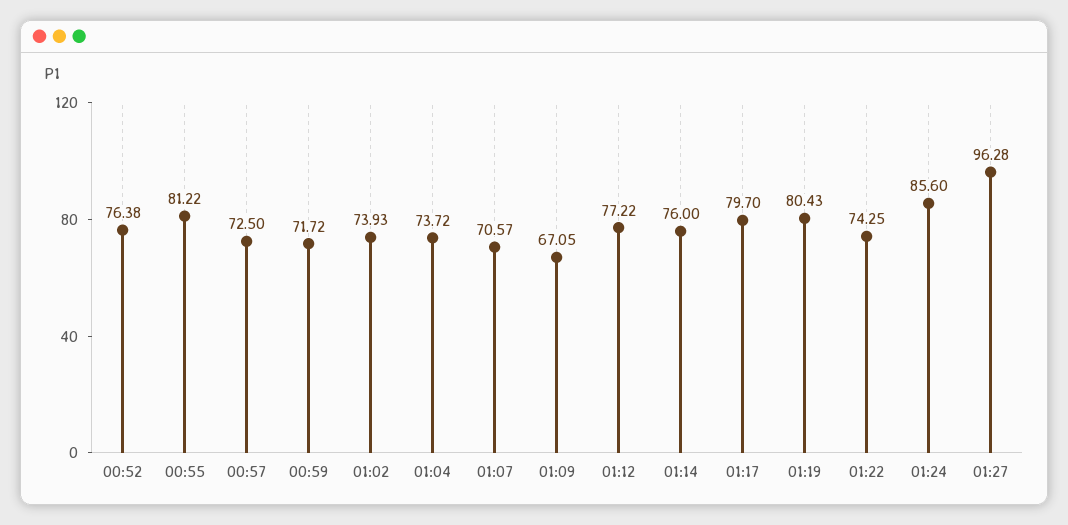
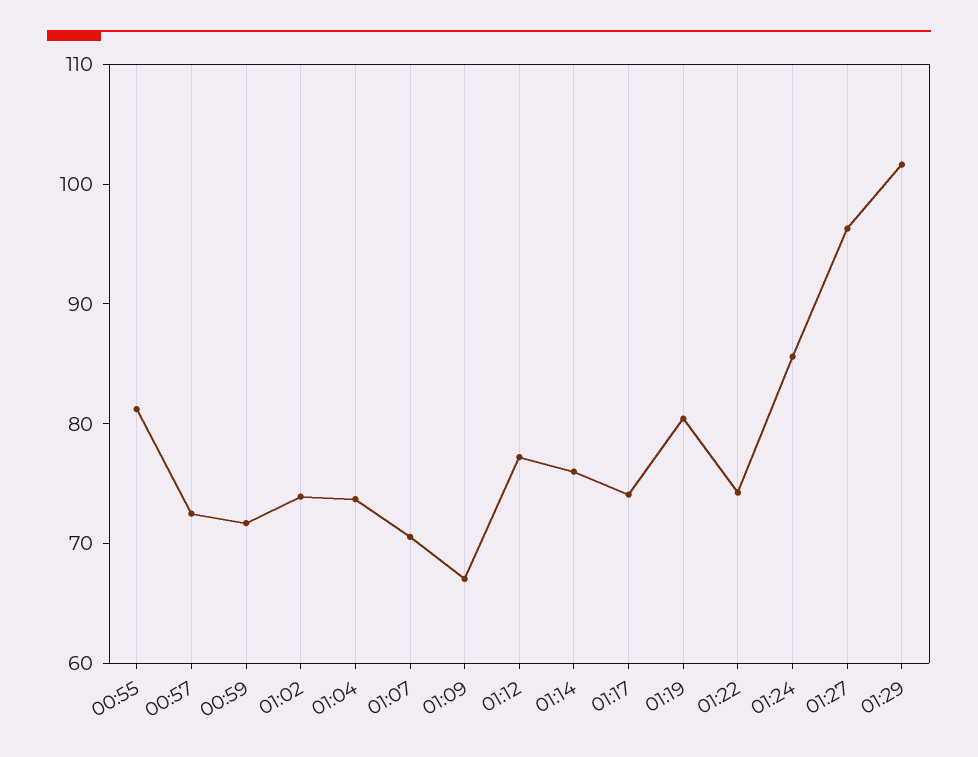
00:52: 76.38 -> none
01:17: 79.7 -> 74
01:29: none -> 102

